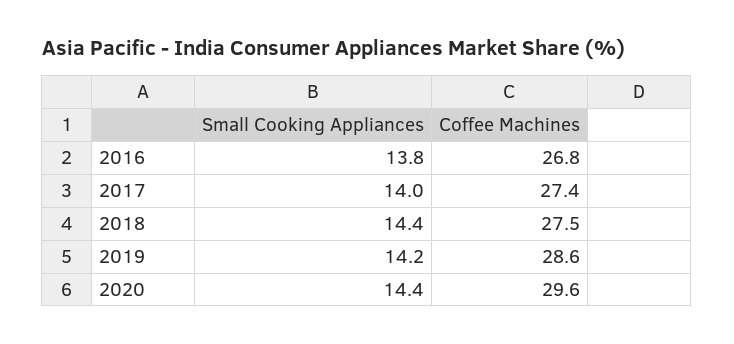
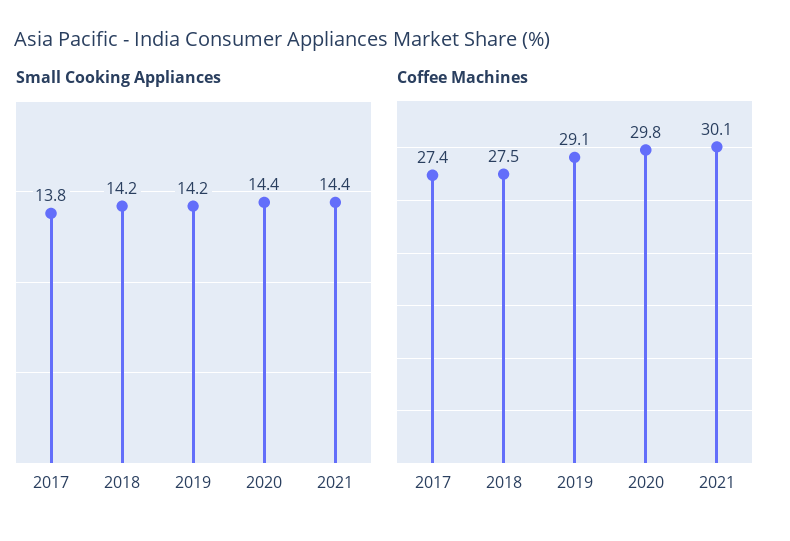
Small Cooking Appliances, 2016: 13.8 -> none
Coffee Machines, 2016: 26.8 -> none
Small Cooking Appliances, 2017: 14 -> 13.8
Small Cooking Appliances, 2018: 14.4 -> 14.2
Coffee Machines, 2019: 28.6 -> 29.1
Coffee Machines, 2020: 29.6 -> 29.8
Small Cooking Appliances, 2021: none -> 14.4
Coffee Machines, 2021: none -> 30.1

